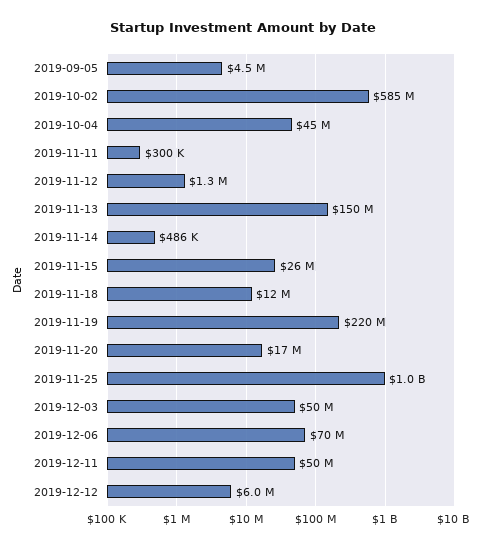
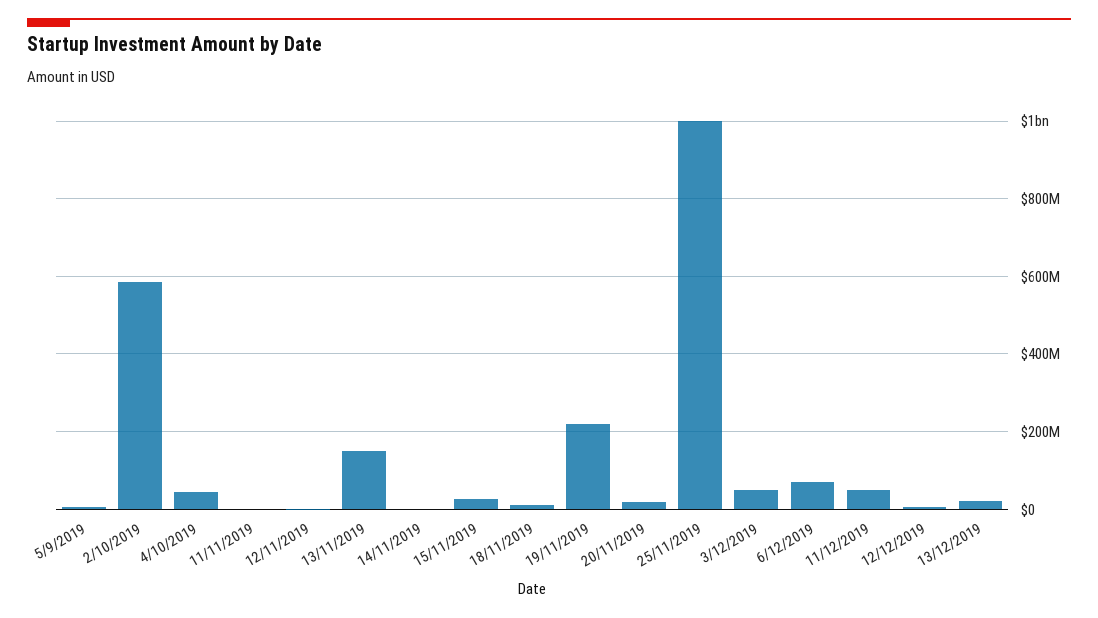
13/12/2019: none -> 20000000

